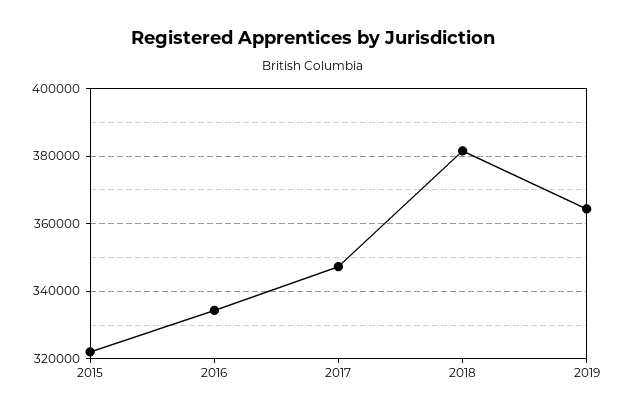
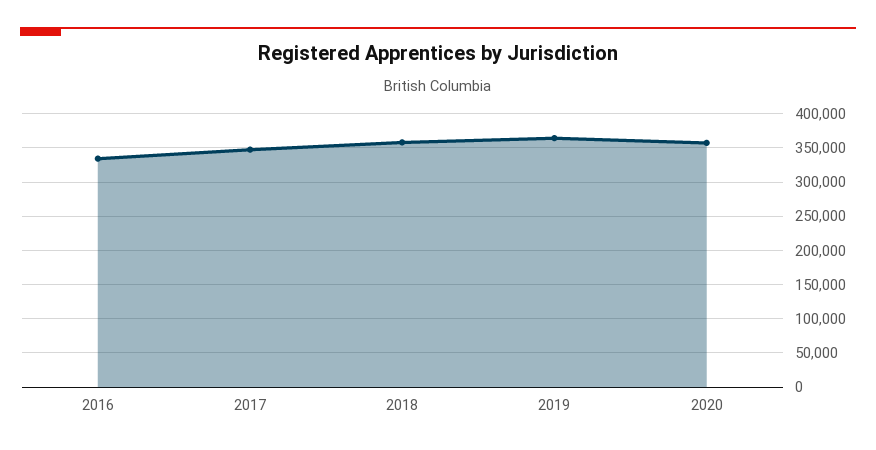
2015: 322000 -> none
2018: 382000 -> 360000
2020: none -> 360000

